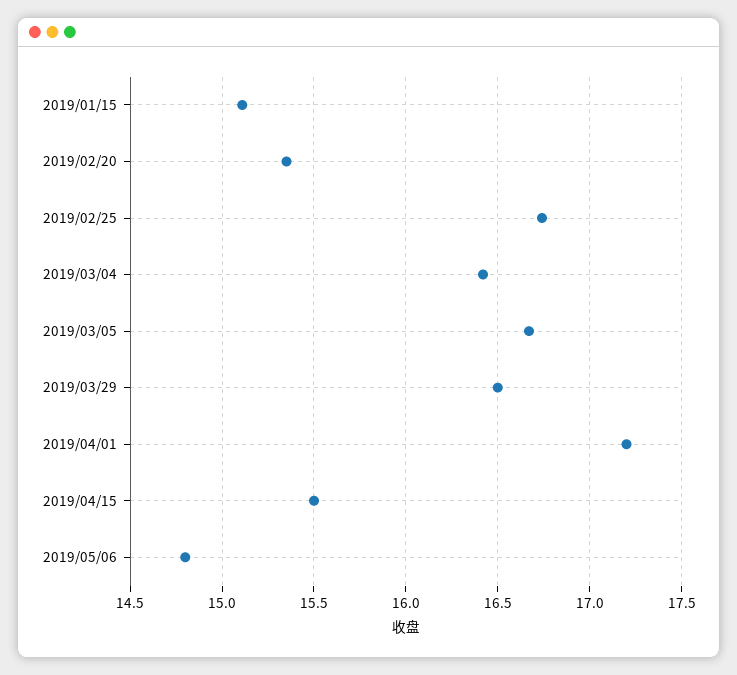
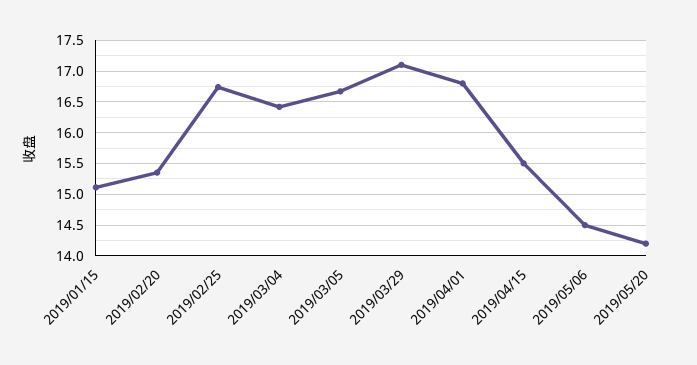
2019/03/29: 16.5 -> 17.1
2019/04/01: 17.2 -> 16.8
2019/05/06: 14.8 -> 14.5
2019/05/20: none -> 14.2

